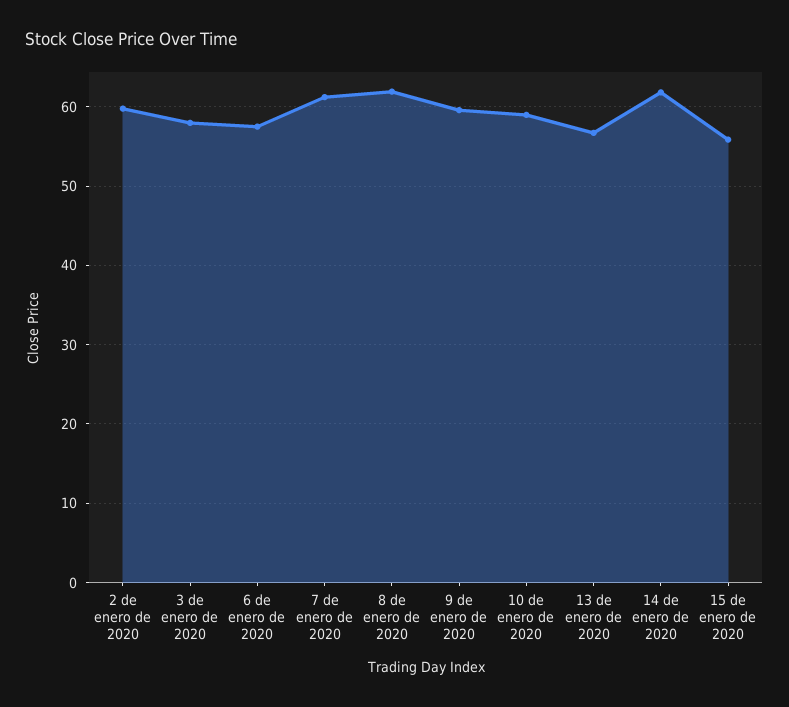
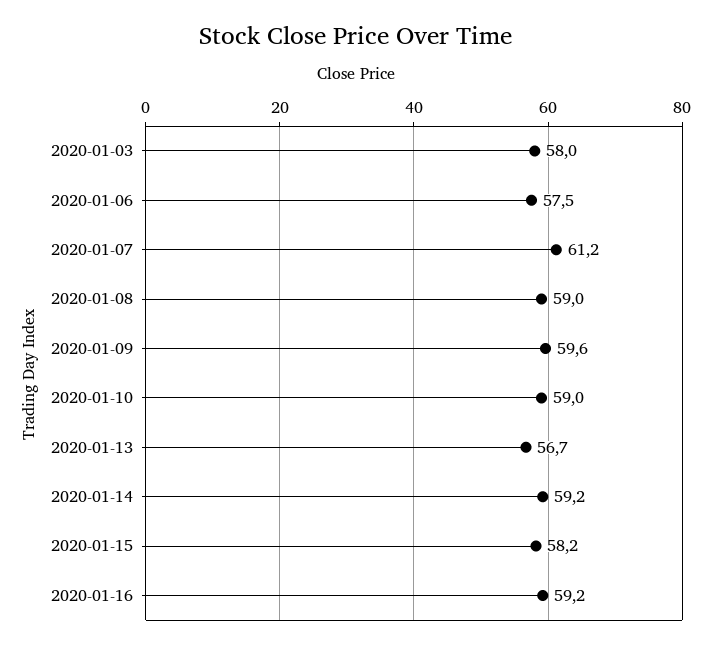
2 de enero de 2020: 60 -> none
8 de enero de 2020: 62 -> 59
14 de enero de 2020: 62 -> 59.2
15 de enero de 2020: 56 -> 58.2
2020-01-16: none -> 59.2

